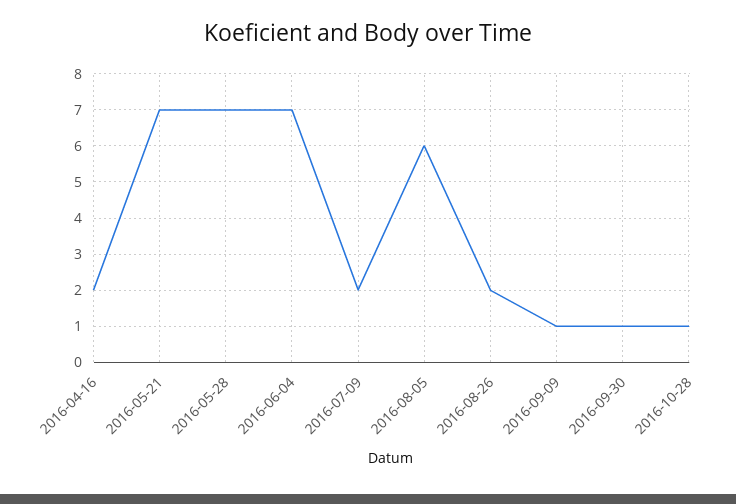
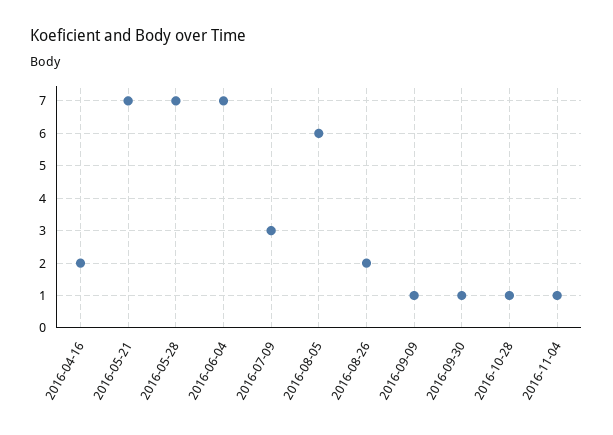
2016-07-09: 2 -> 3
2016-11-04: none -> 1

